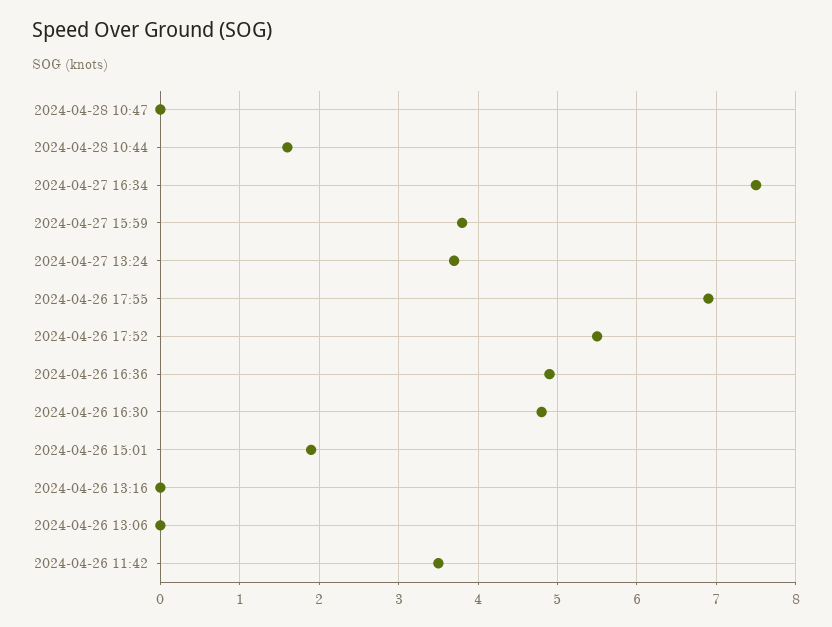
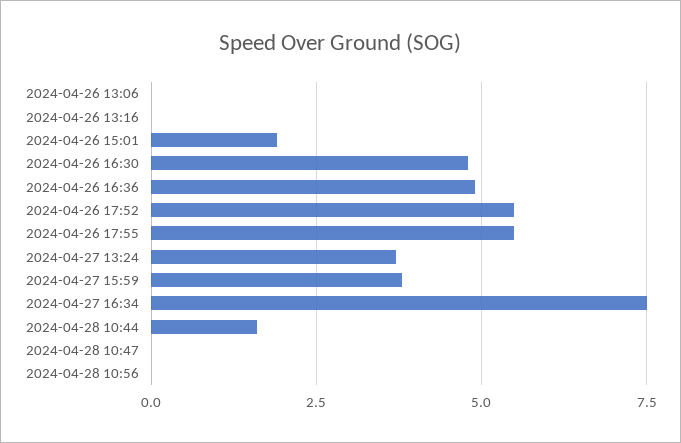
2024-04-26 17:55: 6.9 -> 5.5
2024-04-26 11:42: 3.5 -> none
2024-04-28 10:56: none -> 0

